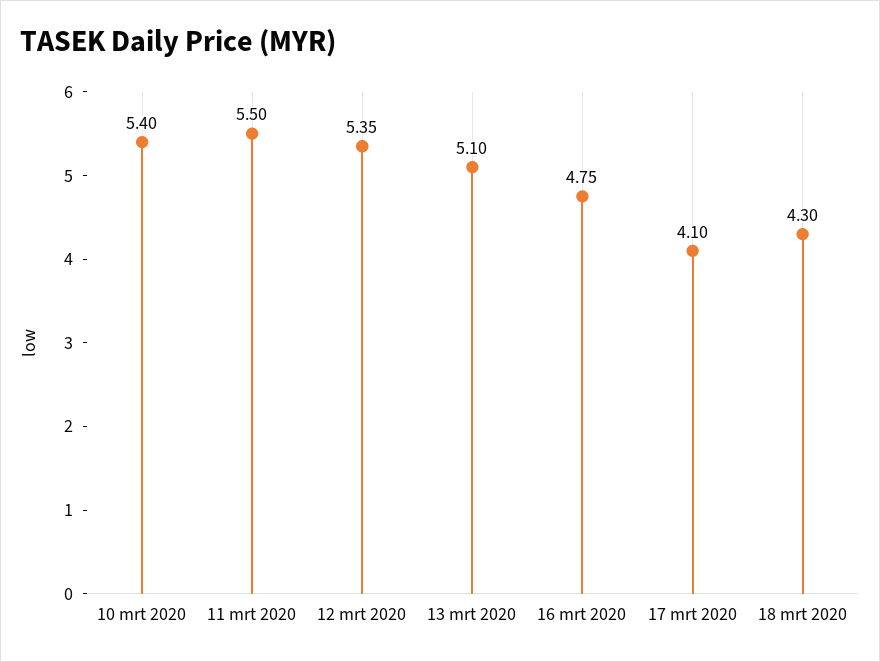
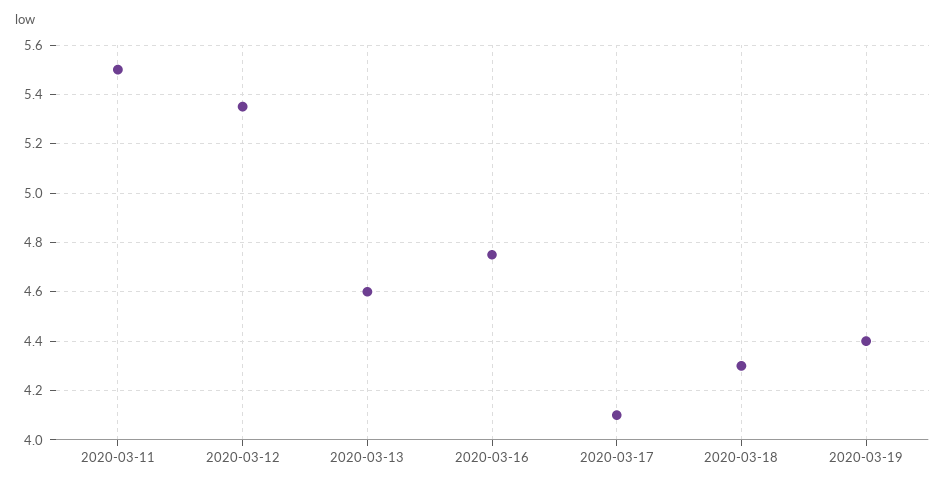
10 mrt 2020: 5.4 -> none
13 mrt 2020: 5.1 -> 4.6
2020-03-19: none -> 4.4

